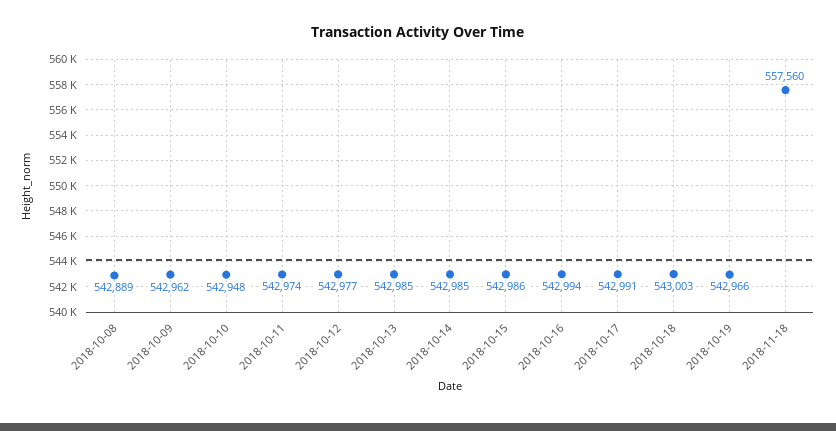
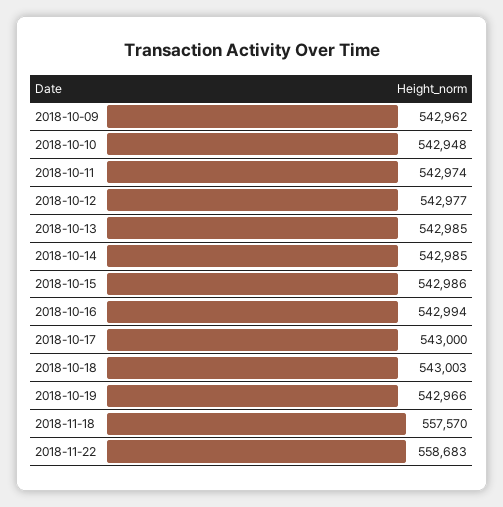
2018-10-08: 542889 -> none
2018-10-17: 542991 -> 543000
2018-11-18: 557560 -> 557570
2018-11-22: none -> 558683

